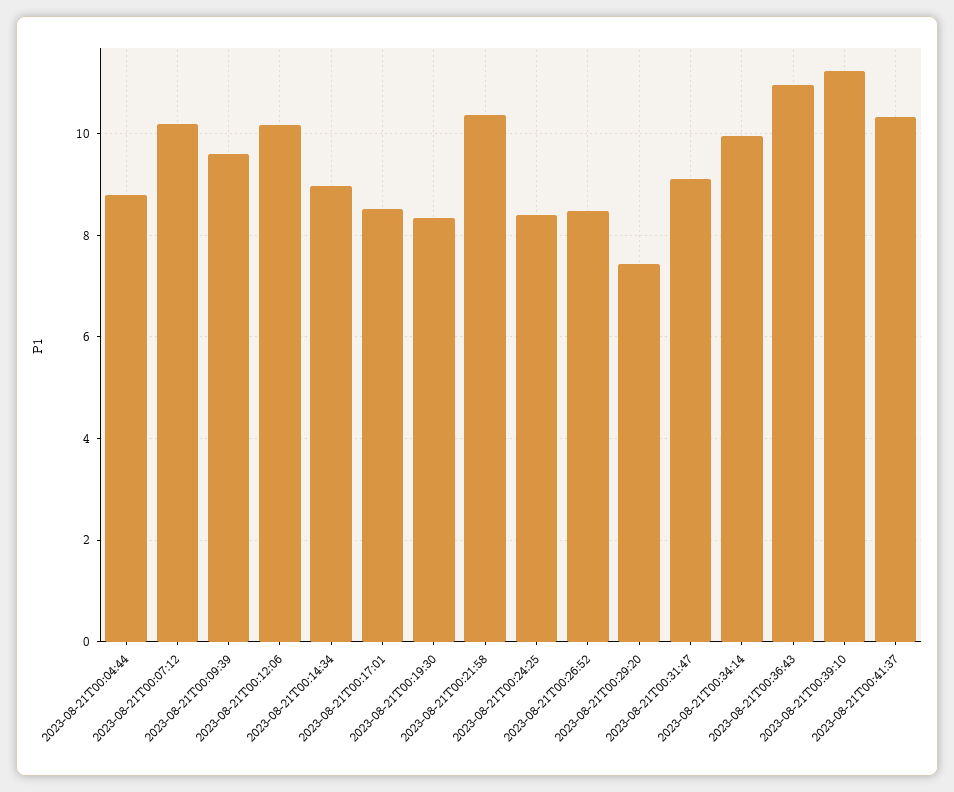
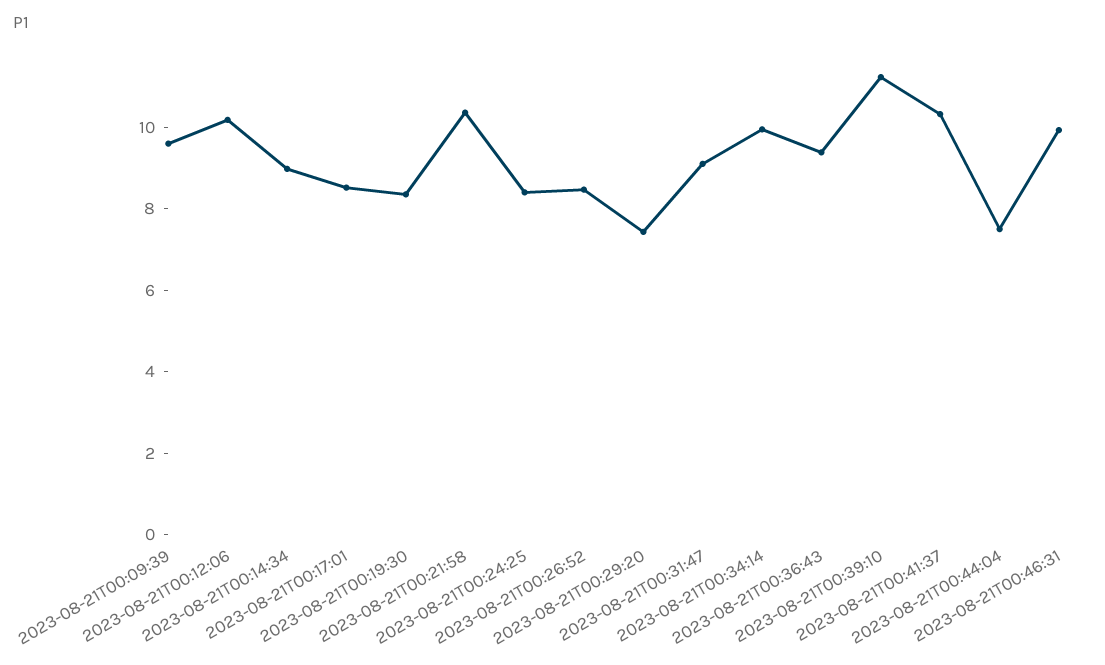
2023-08-21T00:04:44: 8.8 -> none
2023-08-21T00:07:12: 10.2 -> none
2023-08-21T00:36:43: 11 -> 9.5
2023-08-21T00:44:04: none -> 7.5
2023-08-21T00:46:31: none -> 10

